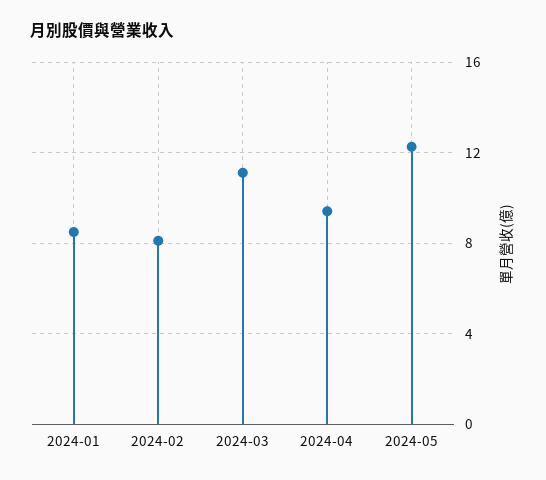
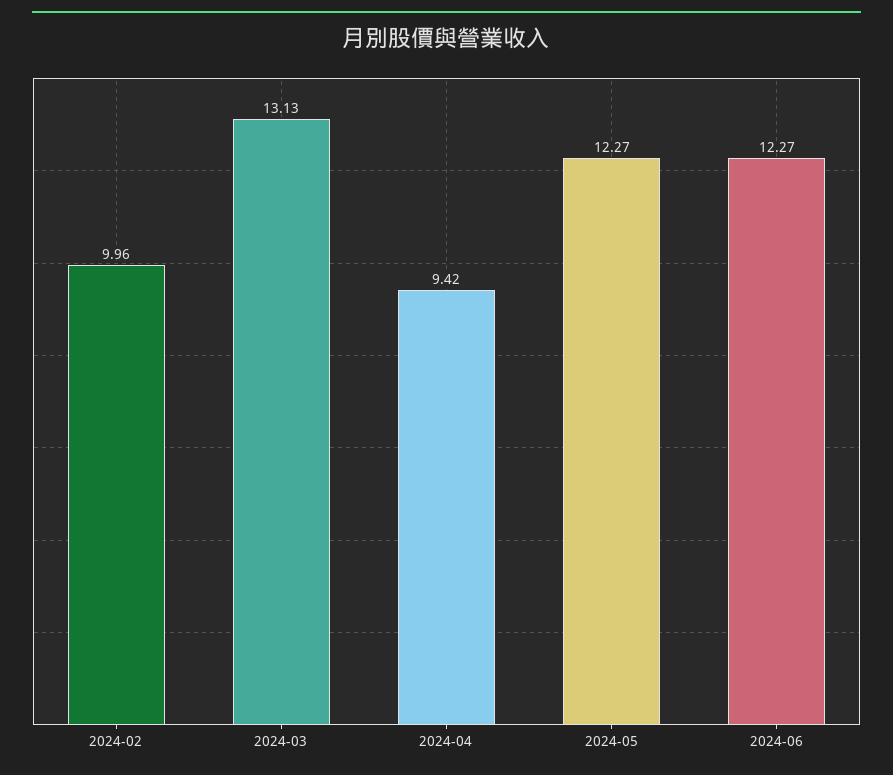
2024-01: 8.5 -> none
2024-02: 8 -> 9.96
2024-03: 11 -> 13.13
2024-06: none -> 12.27

